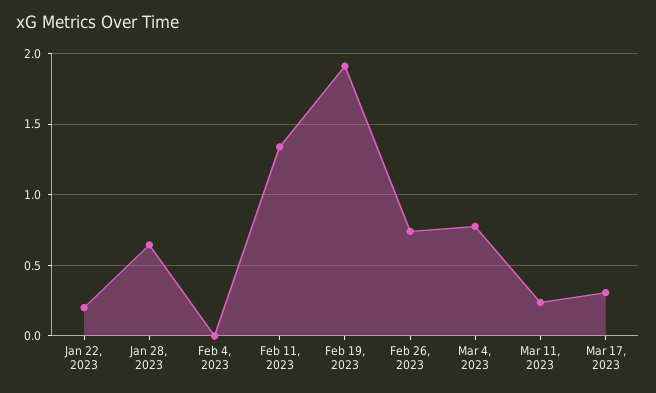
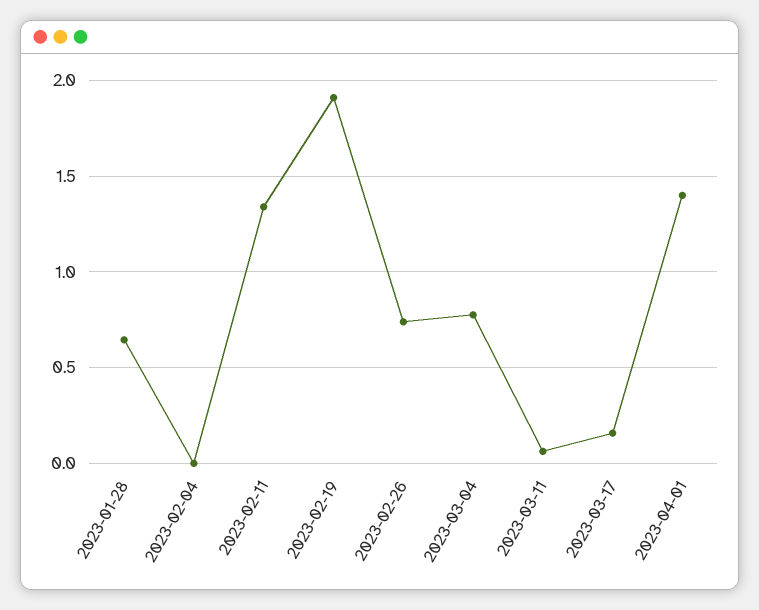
Jan 22, 2023: 0.2 -> none
Mar 11, 2023: 0.25 -> 0.05
Mar 17, 2023: 0.3 -> 0.15
2023-04-01: none -> 1.4

